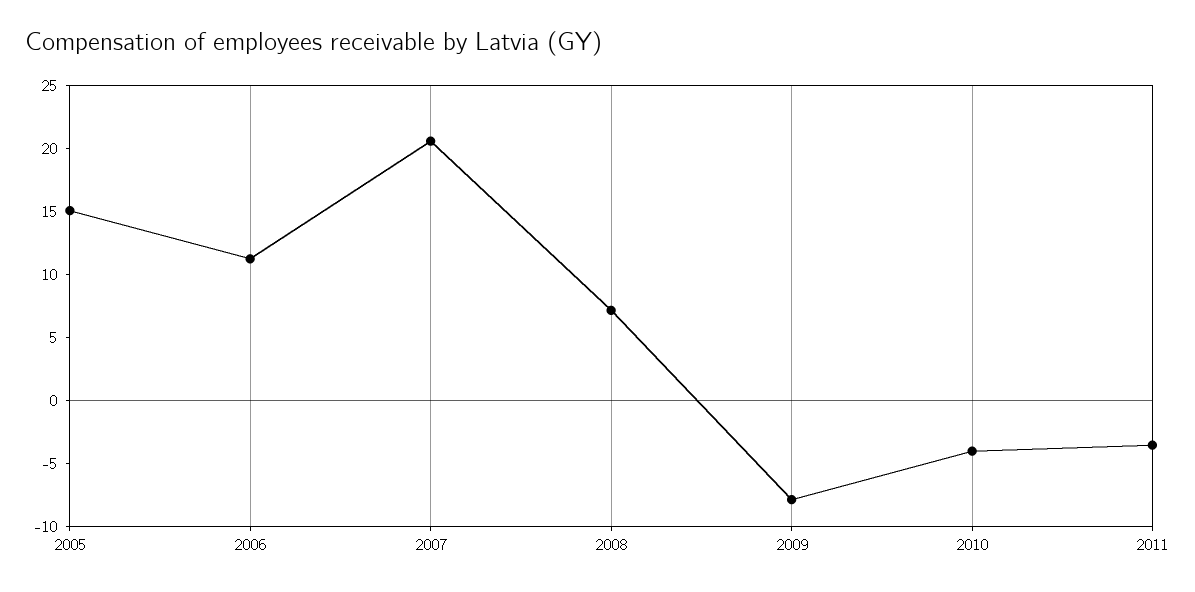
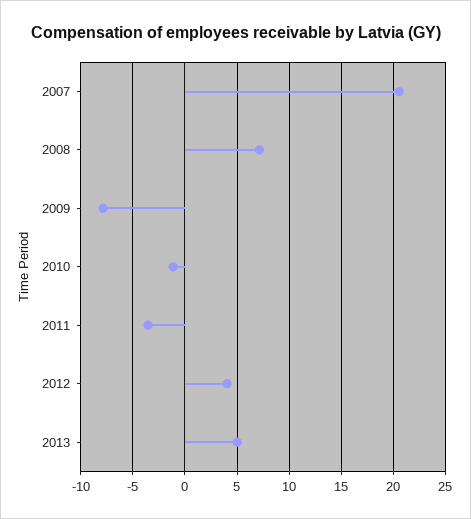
2005: 15 -> none
2006: 11 -> none
2010: -4 -> -1
2012: none -> 4
2013: none -> 5

